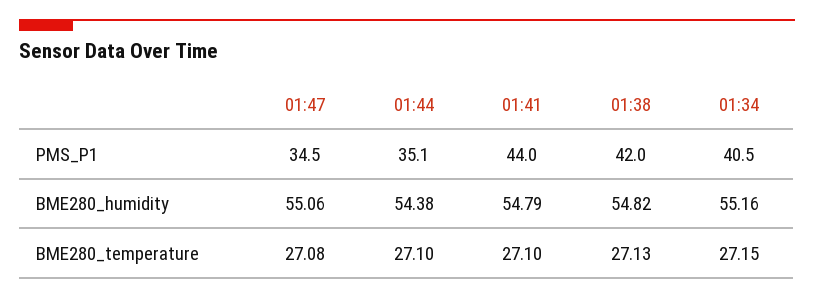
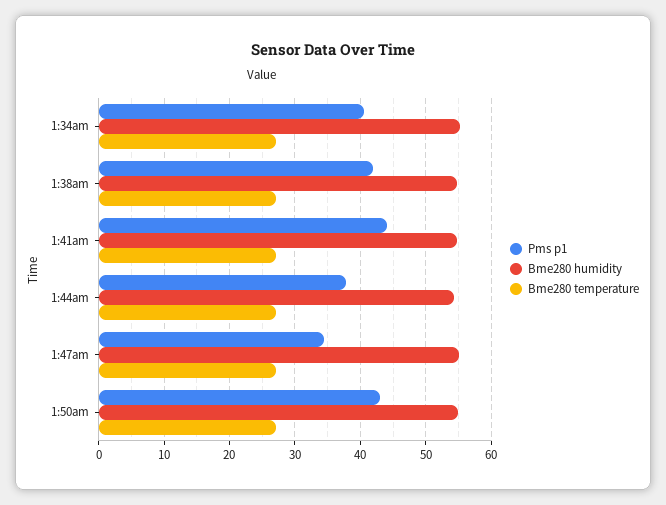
PMS_P1, 01:44: 35.1 -> 38
PMS_P1, 1:50am: none -> 43
BME280_humidity, 1:50am: none -> 55
BME280_temperature, 1:50am: none -> 27

